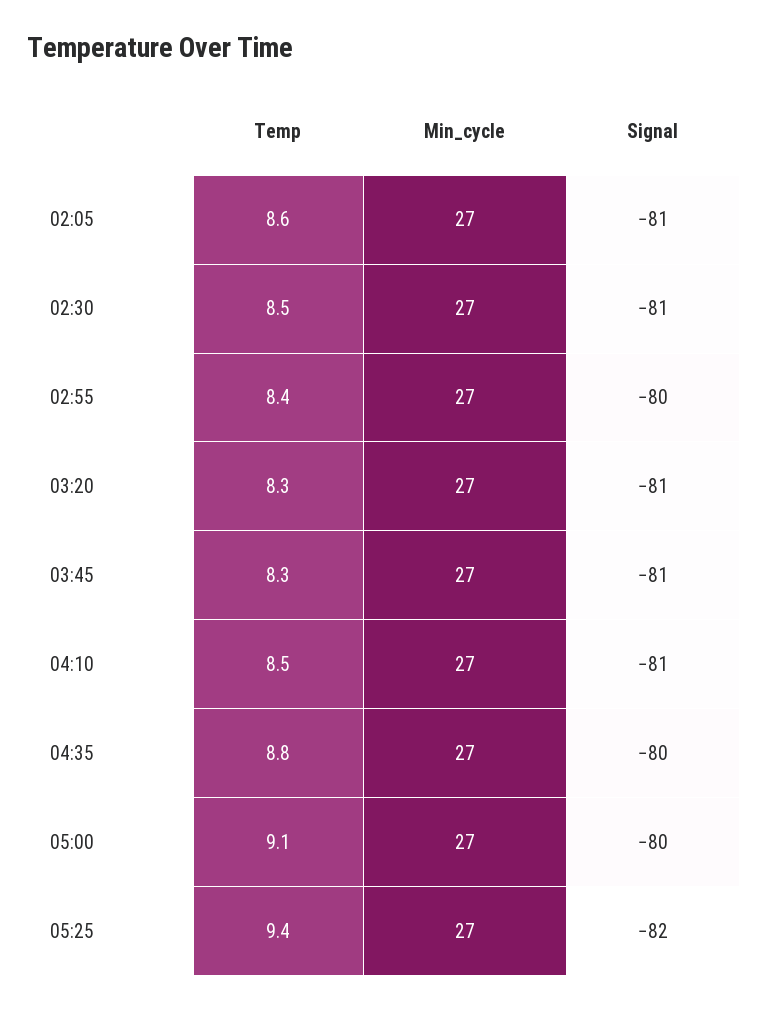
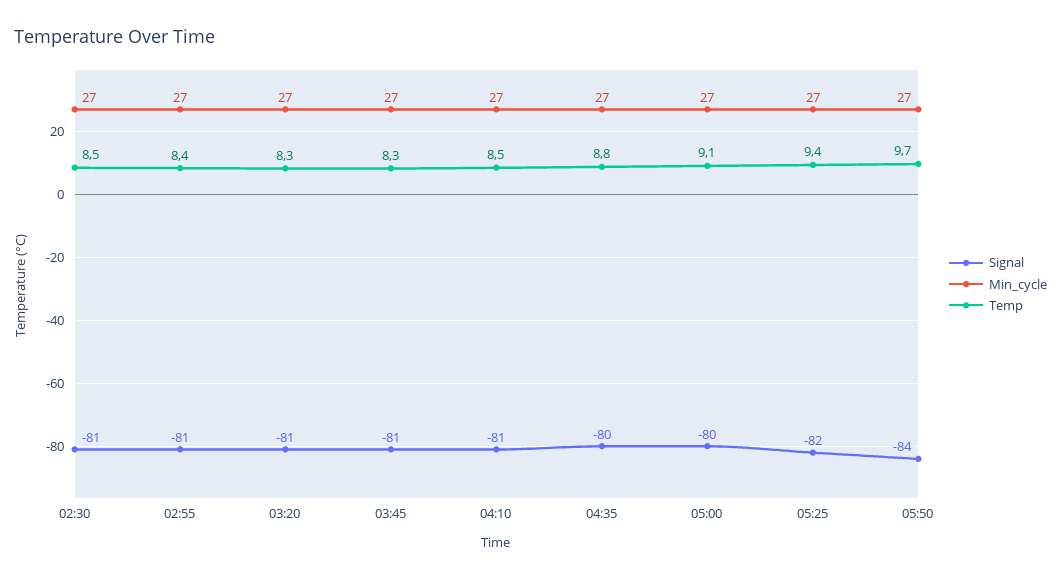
Temp, 02:05: 8.6 -> none
Min_cycle, 02:05: 27 -> none
Signal, 02:05: -81 -> none
Signal, 02:55: -80 -> -81
Signal, 05:50: none -> -84
Min_cycle, 05:50: none -> 27
Temp, 05:50: none -> 9.7

